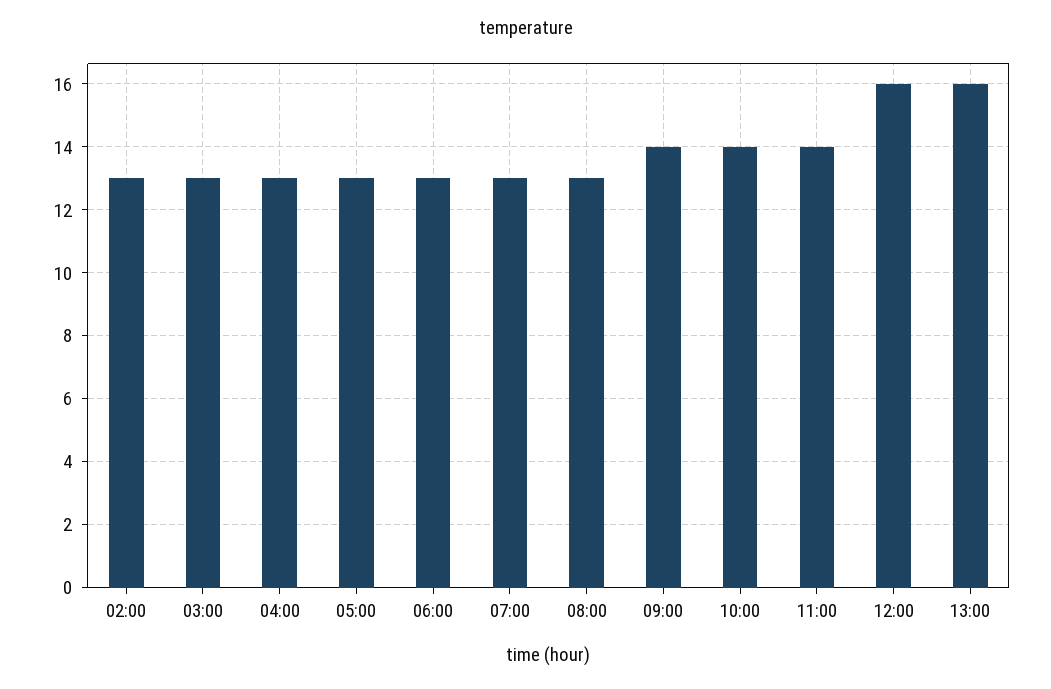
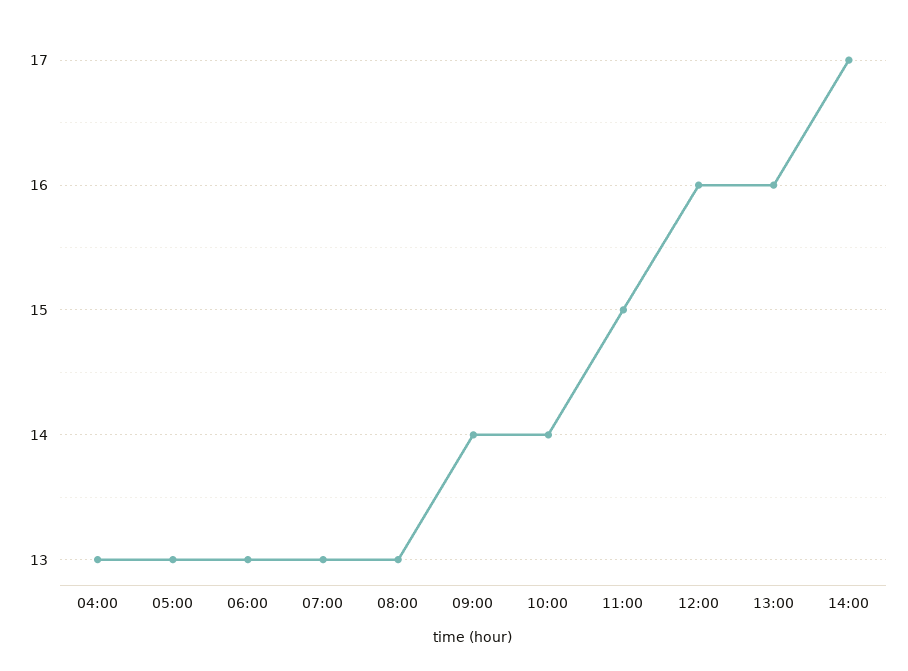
02:00: 13 -> none
03:00: 13 -> none
11:00: 14 -> 15
14:00: none -> 17

